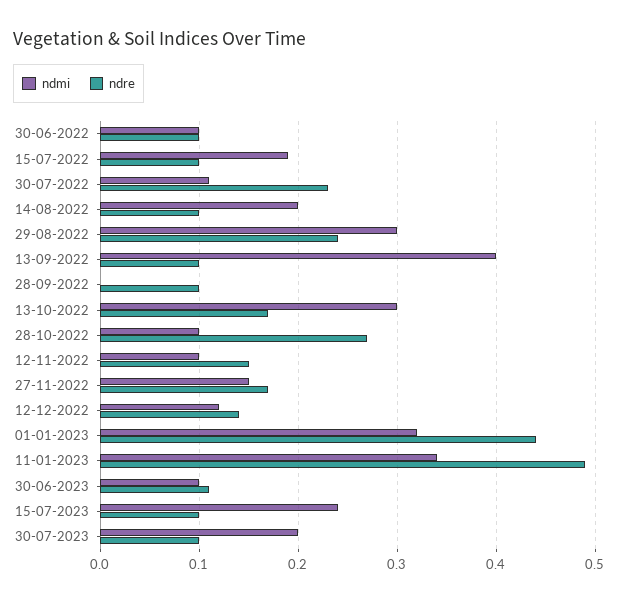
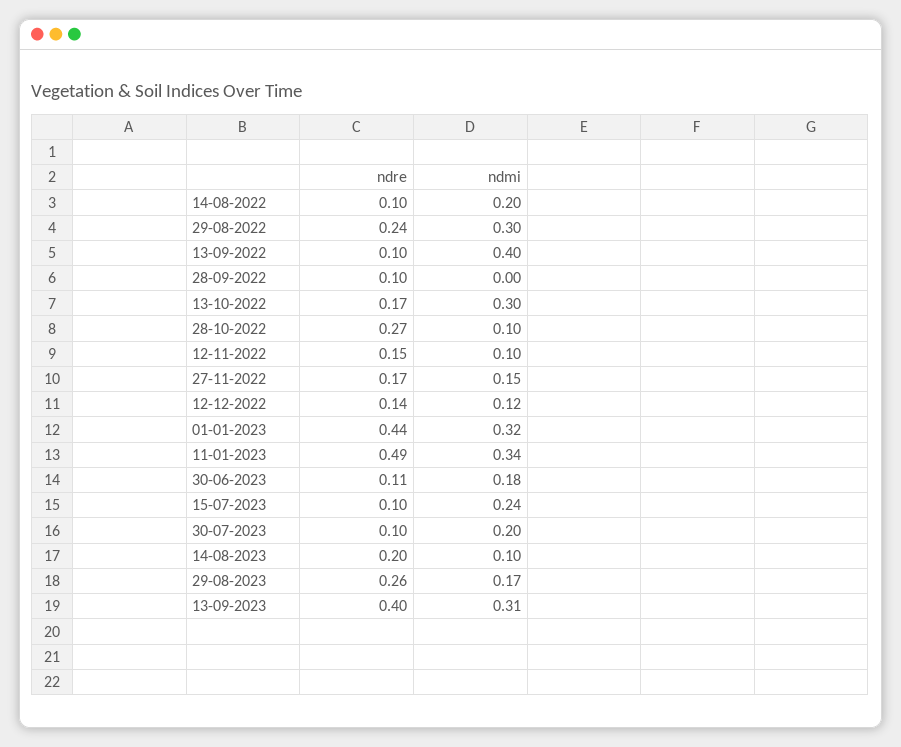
ndmi, 30-06-2022: 0.1 -> none
ndre, 30-06-2022: 0.1 -> none
ndmi, 15-07-2022: 0.19 -> none
ndre, 15-07-2022: 0.1 -> none
ndmi, 30-07-2022: 0.11 -> none
ndre, 30-07-2022: 0.23 -> none
ndmi, 30-06-2023: 0.1 -> 0.18
ndre, 14-08-2023: none -> 0.2
ndmi, 14-08-2023: none -> 0.1
ndre, 29-08-2023: none -> 0.26
ndmi, 29-08-2023: none -> 0.17
ndre, 13-09-2023: none -> 0.4
ndmi, 13-09-2023: none -> 0.31

